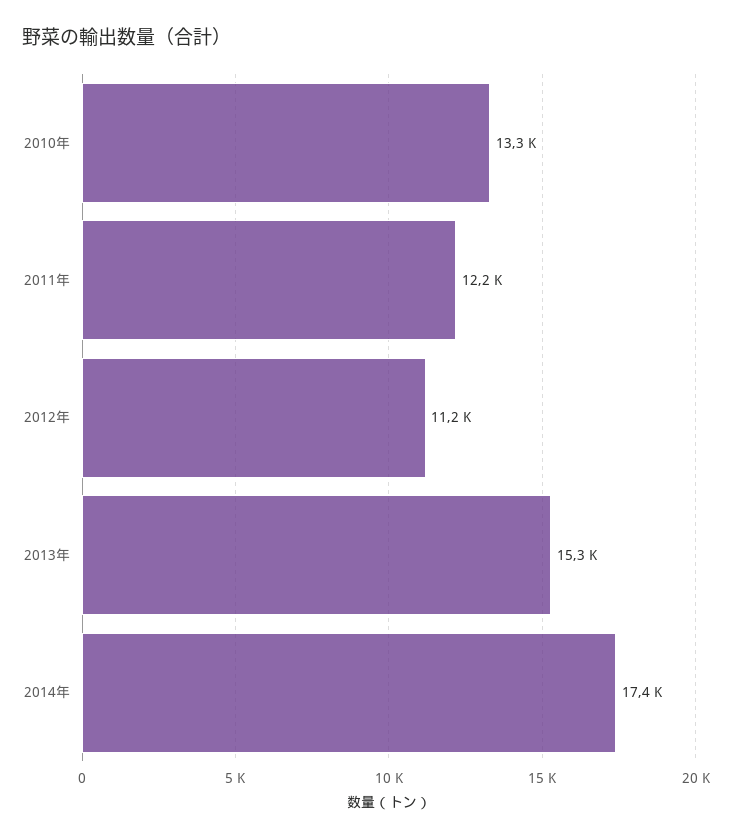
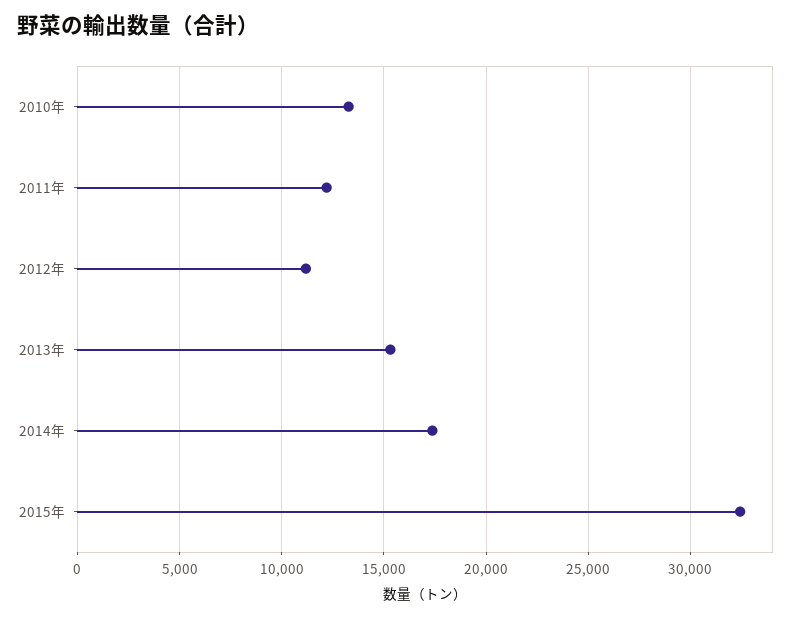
2015年: none -> 32500

